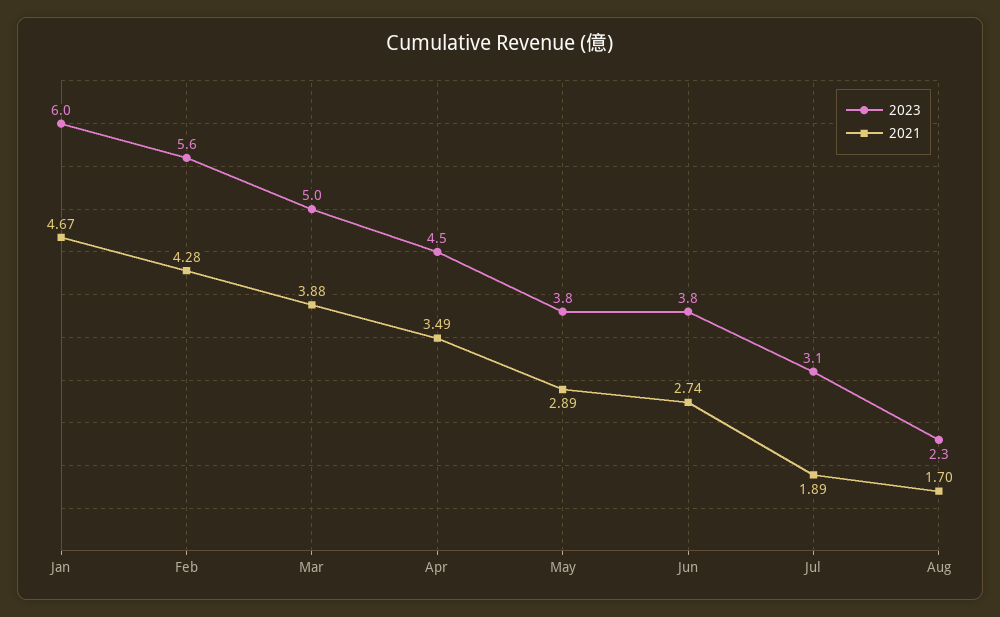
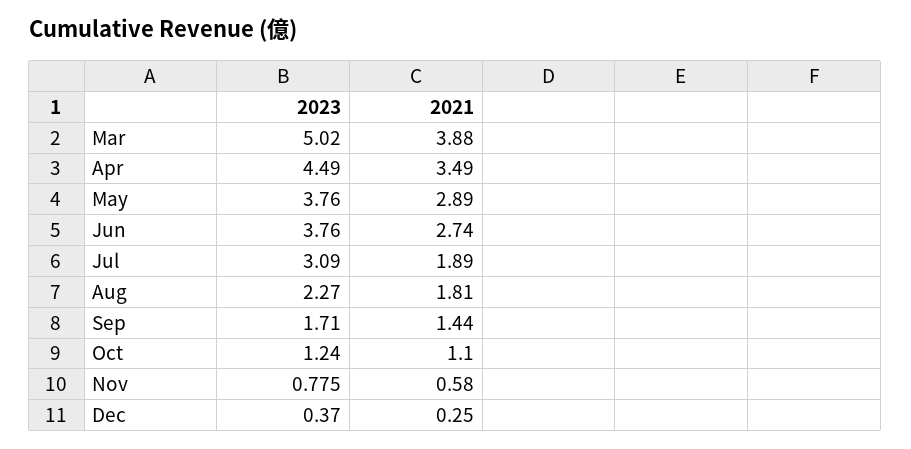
2023, Jan: 6 -> none
2021, Jan: 4.67 -> none
2023, Feb: 5.6 -> none
2021, Feb: 4.28 -> none
2021, Aug: 1.7 -> 1.81
2023, Sep: none -> 1.71
2021, Sep: none -> 1.44
2023, Oct: none -> 1.24
2021, Oct: none -> 1.1
2023, Nov: none -> 0.775
2021, Nov: none -> 0.58
2023, Dec: none -> 0.37
2021, Dec: none -> 0.25

